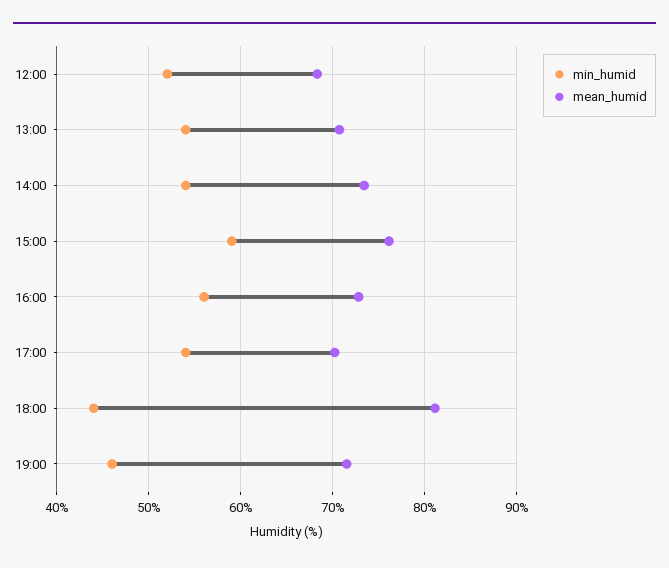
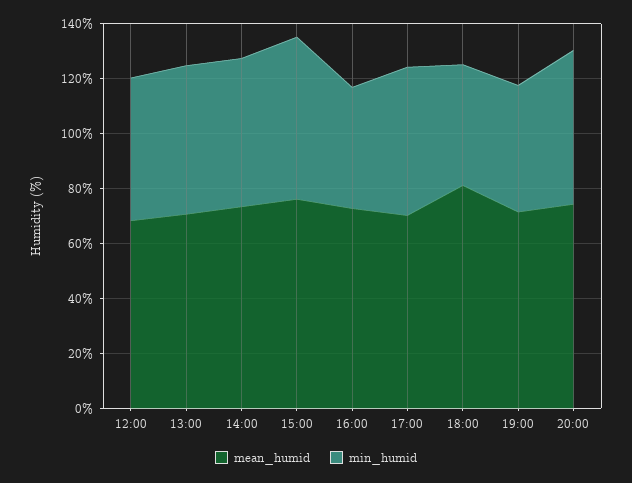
min_humid, 16:00: 56 -> 45
mean_humid, 20:00: none -> 75
min_humid, 20:00: none -> 55

